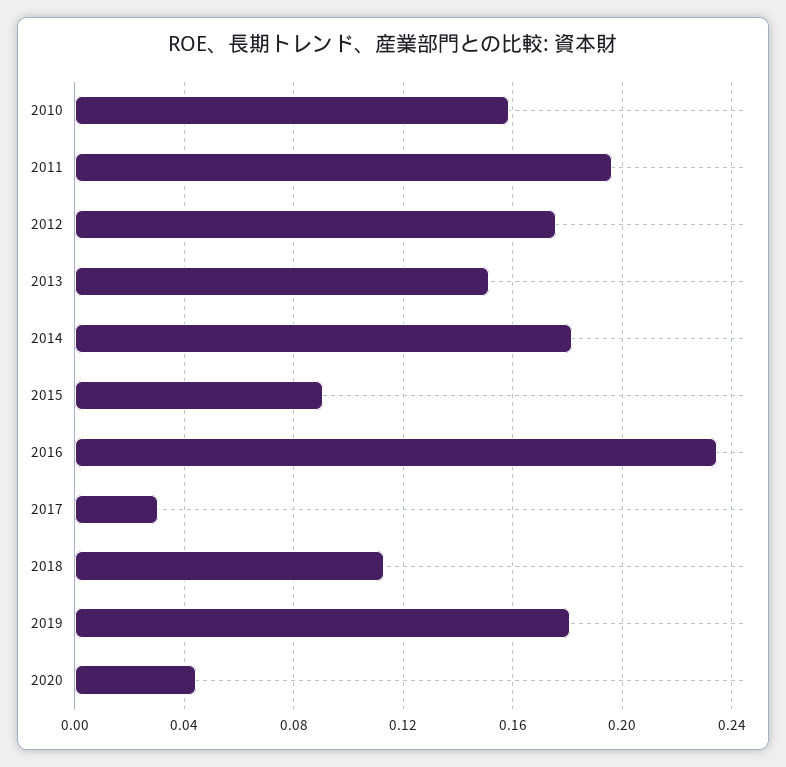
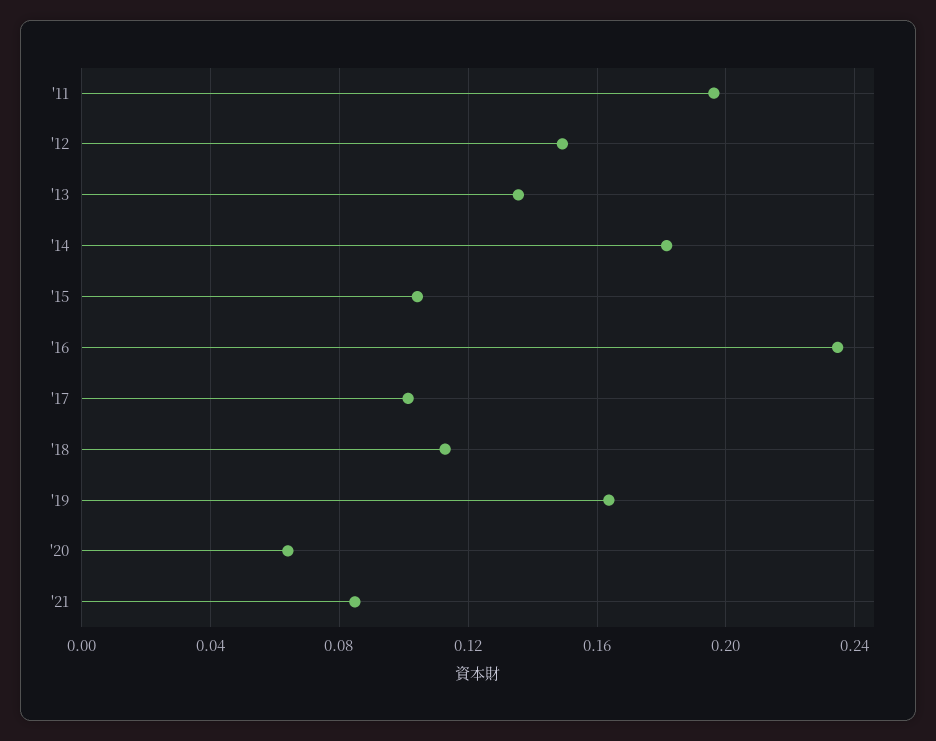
2010: 0.16 -> none
2012: 0.175 -> 0.15
2013: 0.15 -> 0.135
2015: 0.09 -> 0.105
2017: 0.03 -> 0.1
2019: 0.18 -> 0.165
2020: 0.045 -> 0.065
'21: none -> 0.085

